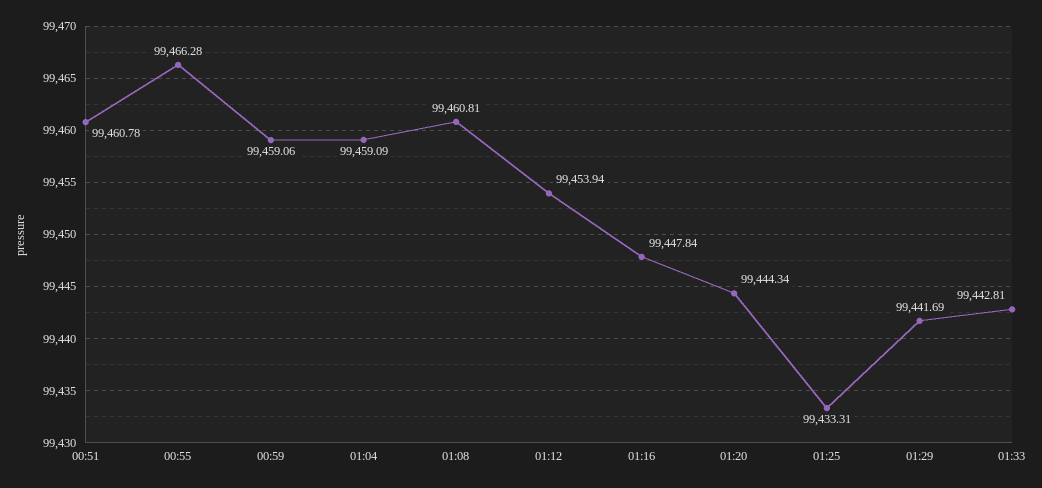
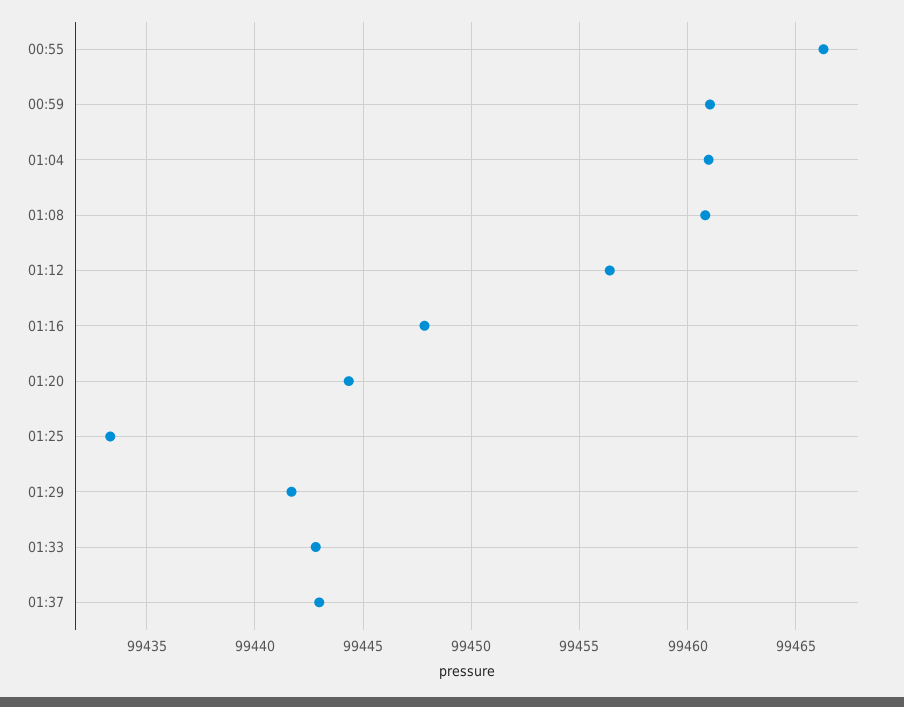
00:51: 99460.78 -> none
00:59: 99459.06 -> 99461
01:04: 99459.09 -> 99461
01:12: 99453.94 -> 99456.5
01:37: none -> 99443

